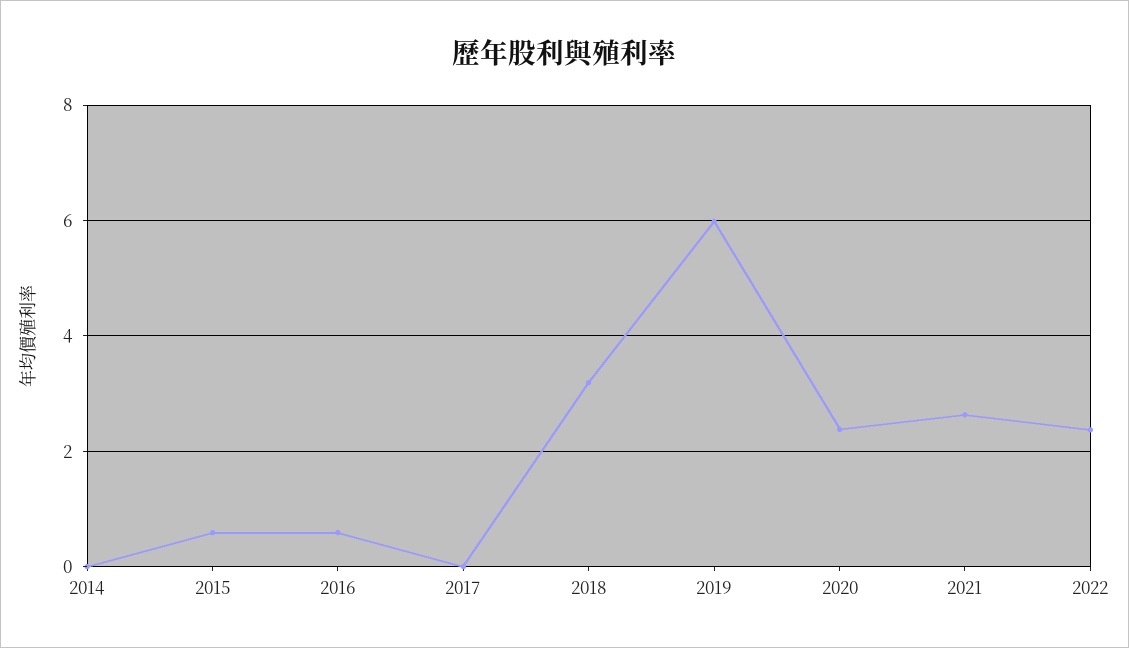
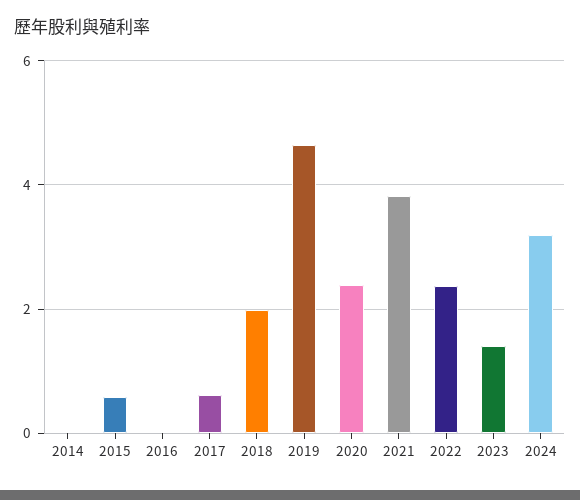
2016: 0.6 -> 0
2017: 0 -> 0.6
2018: 3.2 -> 2
2019: 6 -> 4.6
2021: 2.6 -> 3.8
2023: none -> 1.4
2024: none -> 3.2

